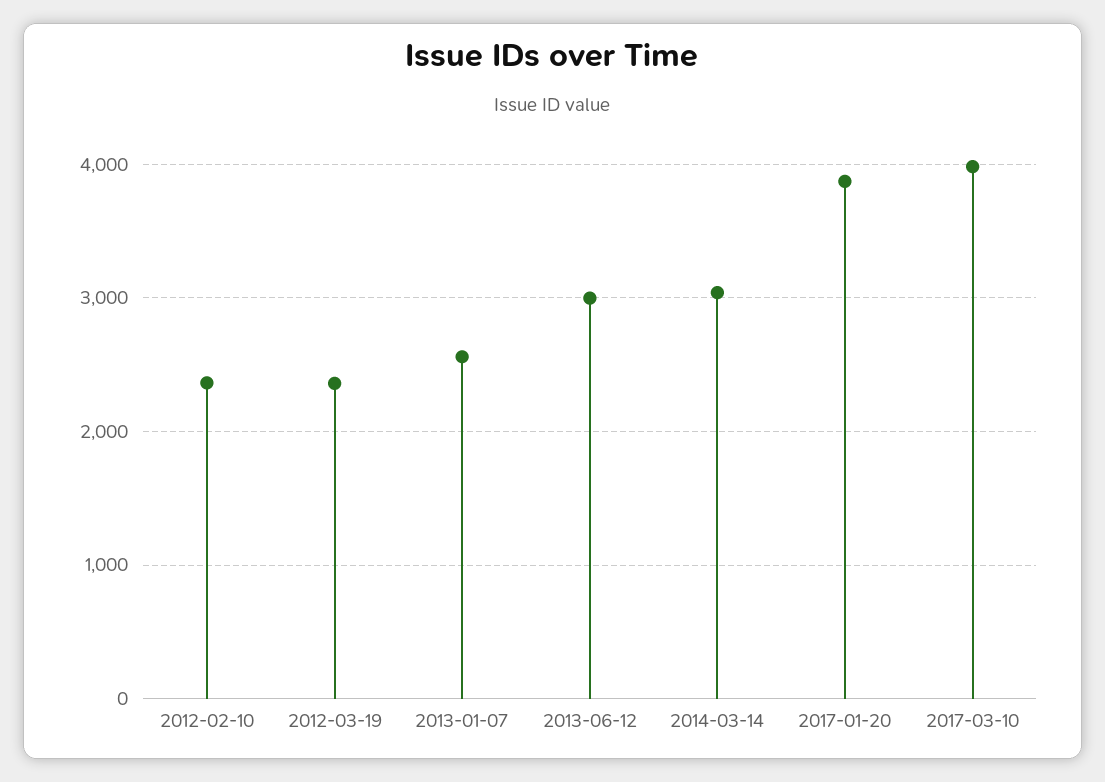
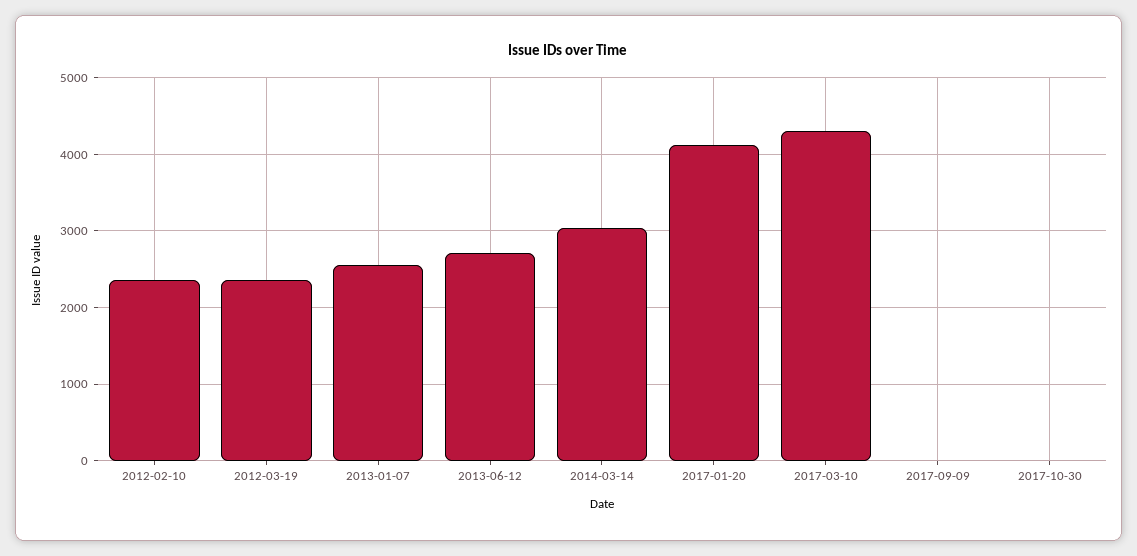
2013-06-12: 3000 -> 2700
2017-01-20: 3900 -> 4100
2017-03-10: 4000 -> 4300
2017-09-09: none -> 0
2017-10-30: none -> 0

